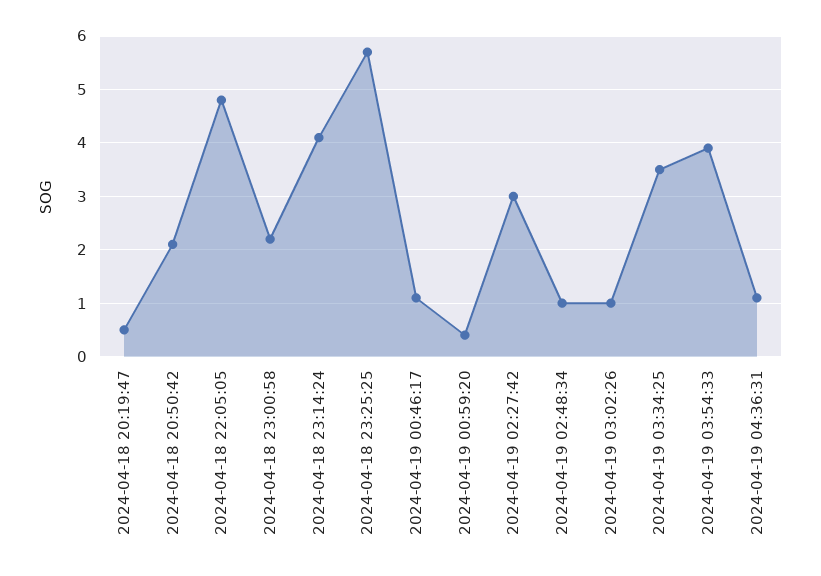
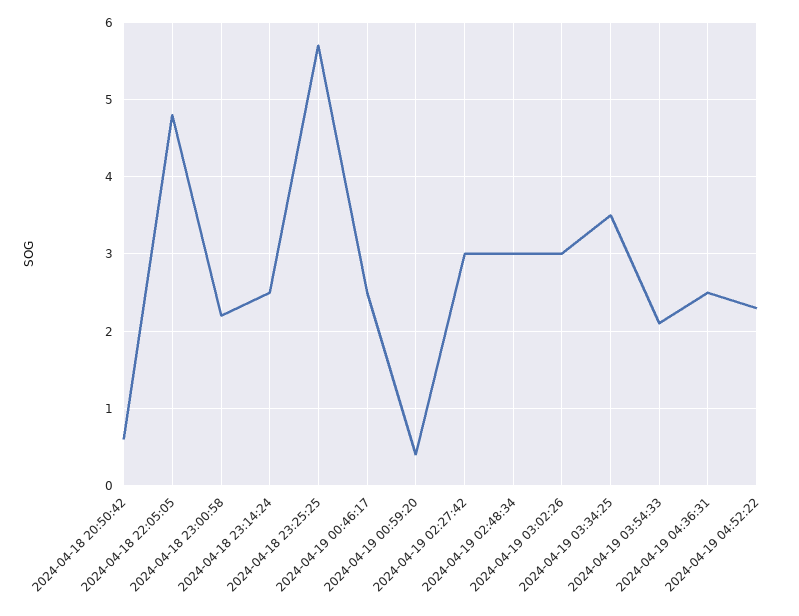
2024-04-18 20:19:47: 0.5 -> none
2024-04-18 20:50:42: 2 -> 0.6
2024-04-18 23:14:24: 4 -> 2.5
2024-04-19 00:46:17: 1 -> 2.5
2024-04-19 02:48:34: 1 -> 3
2024-04-19 03:02:26: 1 -> 3
2024-04-19 03:54:33: 4 -> 2.1
2024-04-19 04:36:31: 1 -> 2.5
2024-04-19 04:52:22: none -> 2.3

